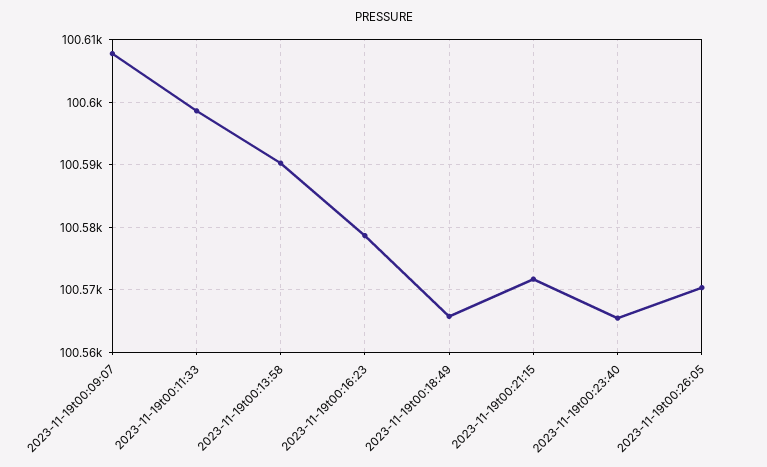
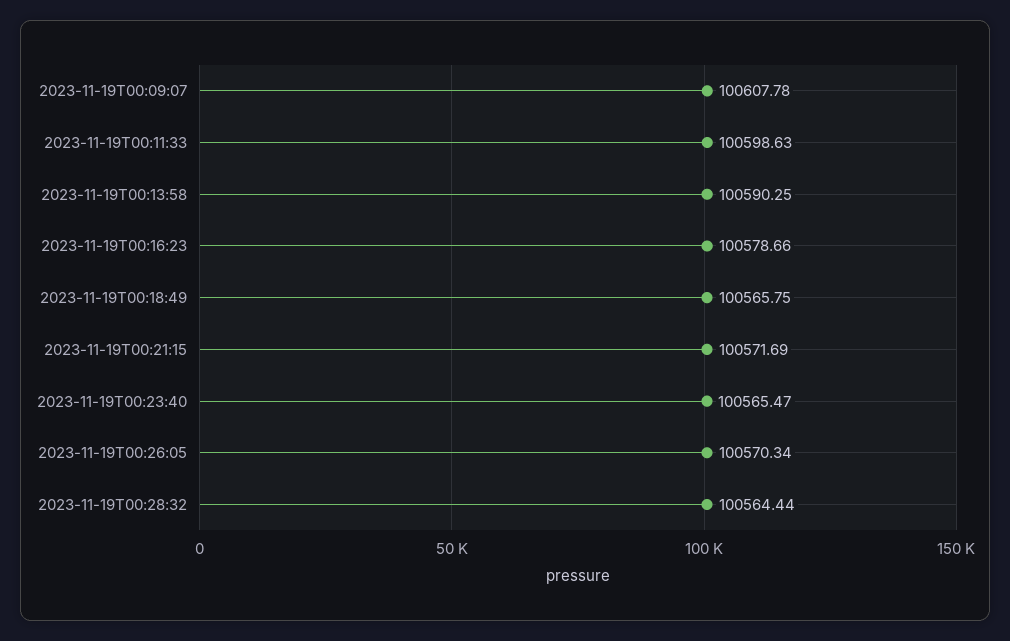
2023-11-19T00:28:32: none -> 100564.44

